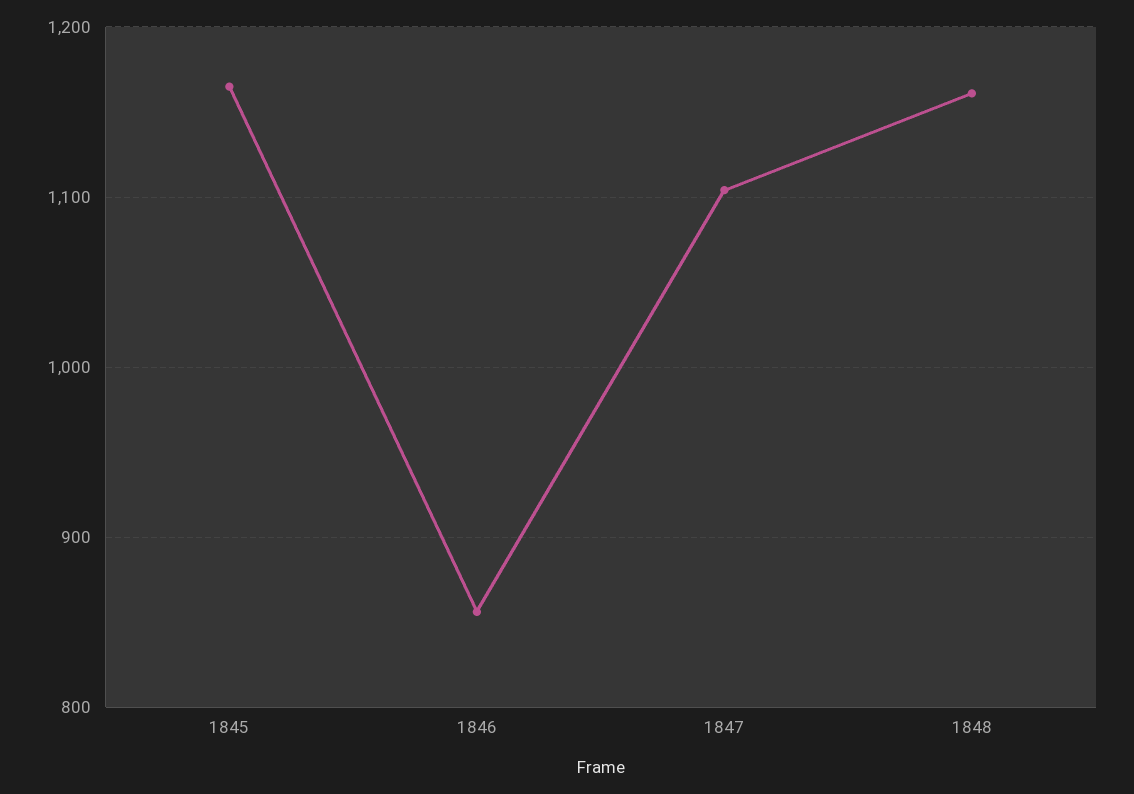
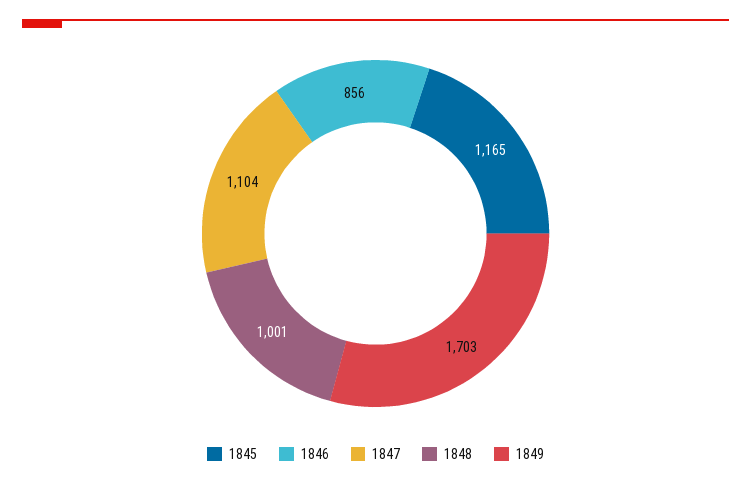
1848: 1160 -> 1001
1849: none -> 1703

